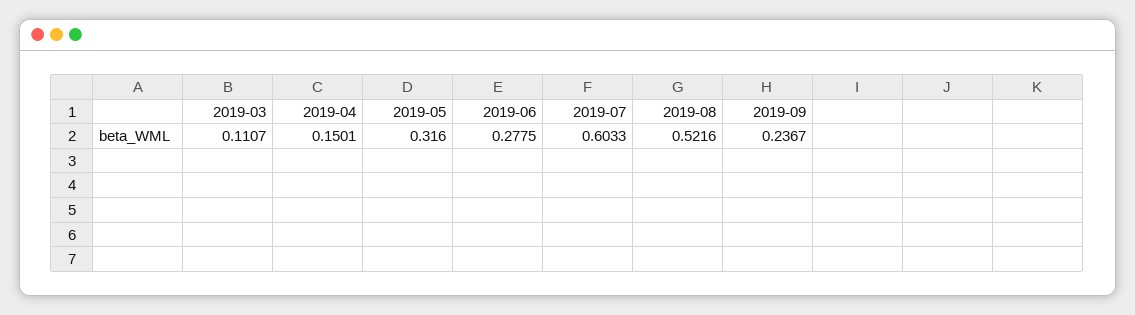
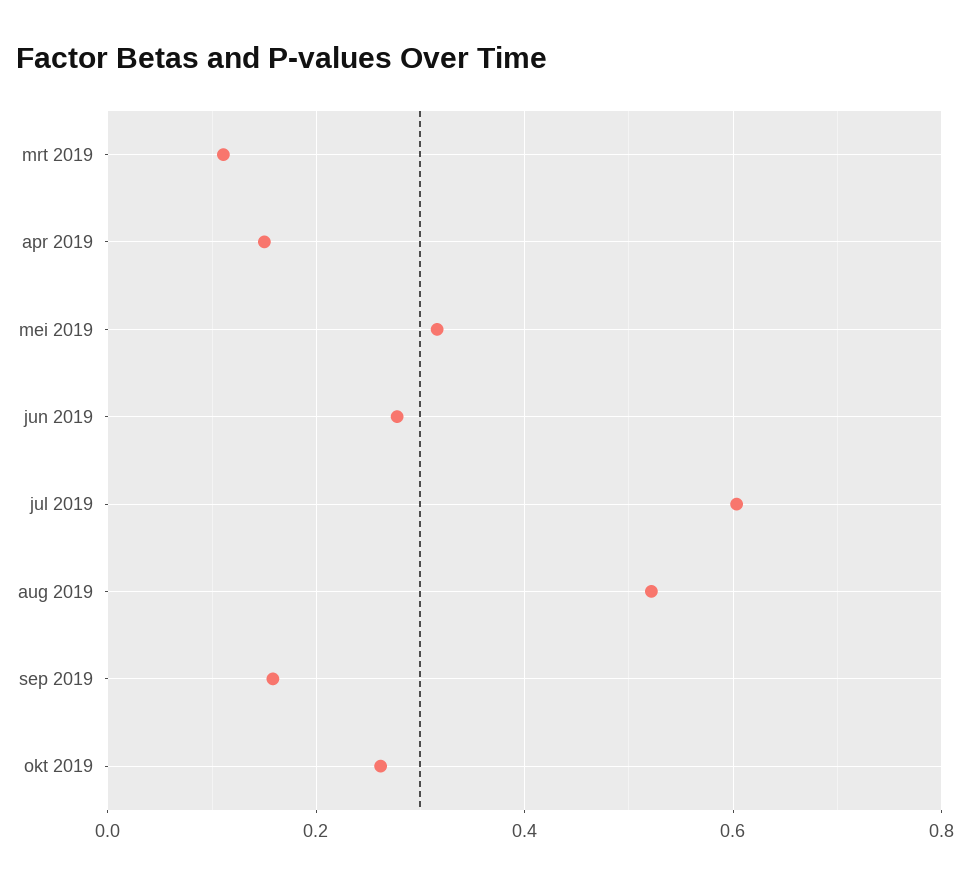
2019-09: 0.2367 -> 0.16
okt 2019: none -> 0.26

